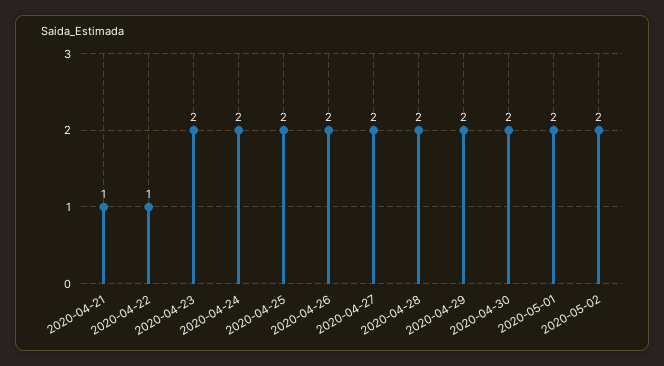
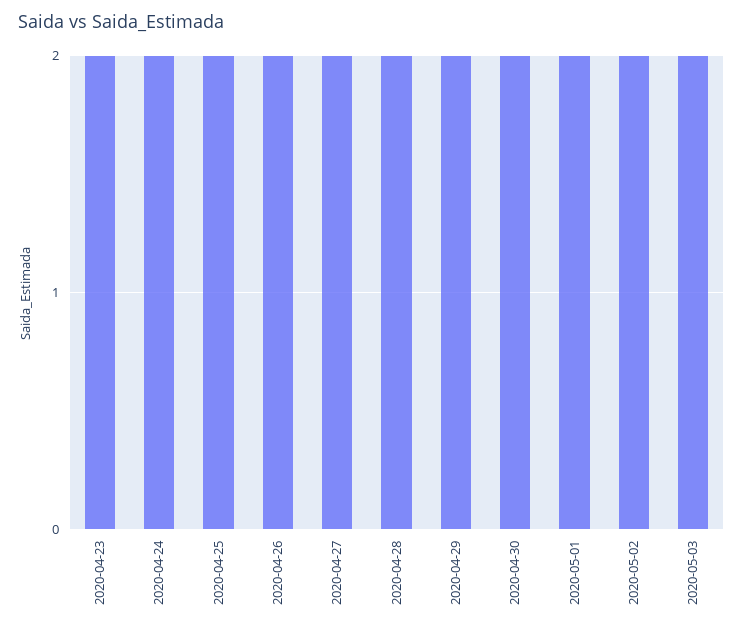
2020-04-21: 1 -> none
2020-04-22: 1 -> none
2020-05-03: none -> 2

